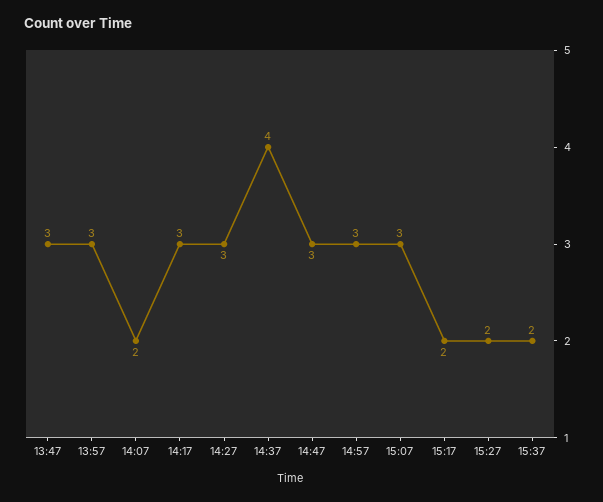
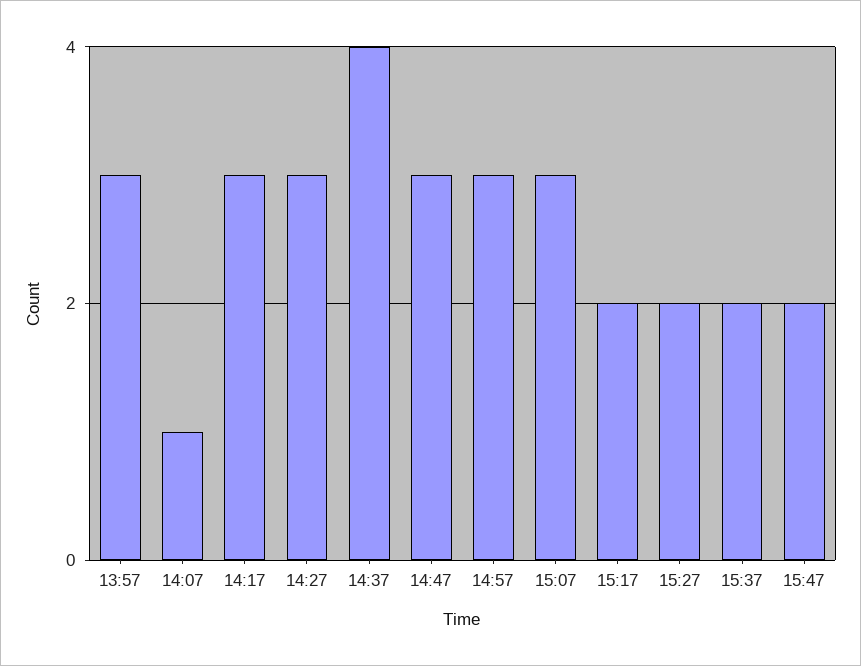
13:47: 3 -> none
14:07: 2 -> 1
15:47: none -> 2

